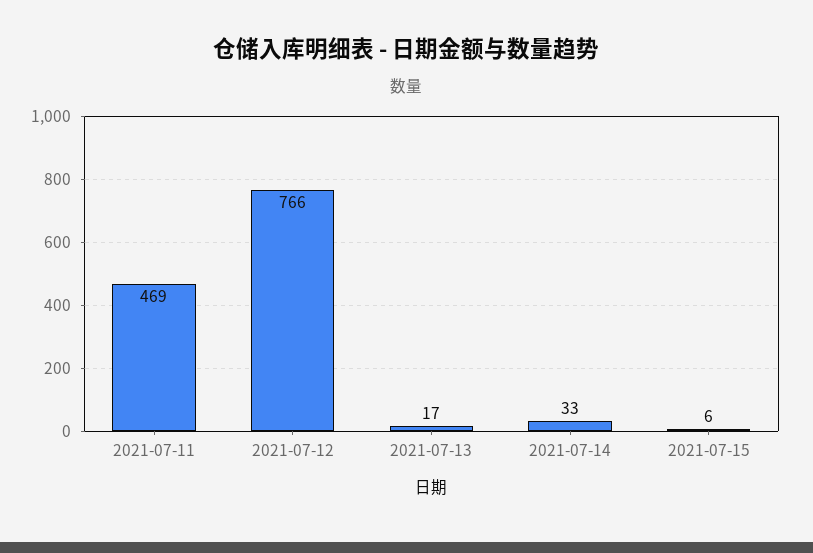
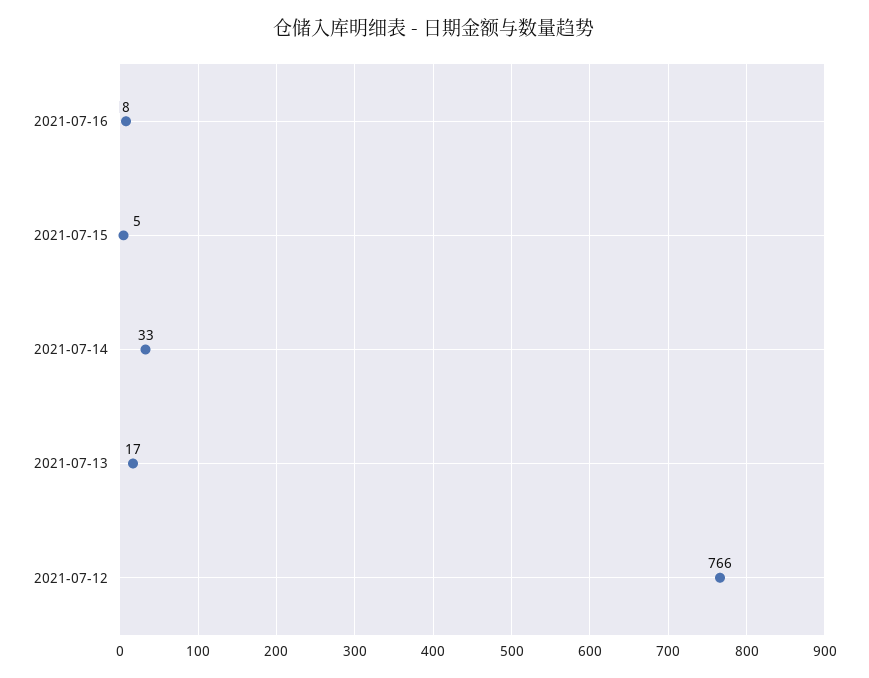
2021-07-11: 469 -> none
2021-07-15: 6 -> 5
2021-07-16: none -> 8

